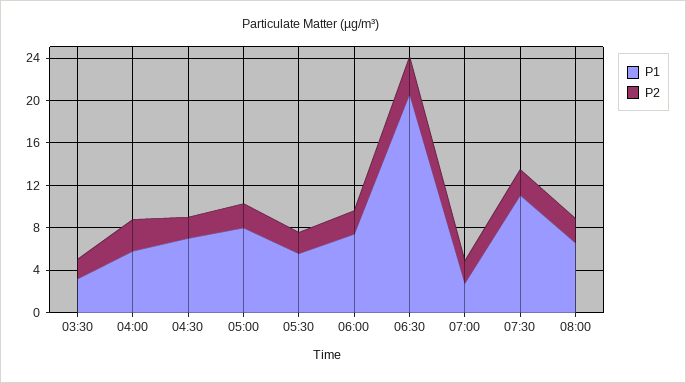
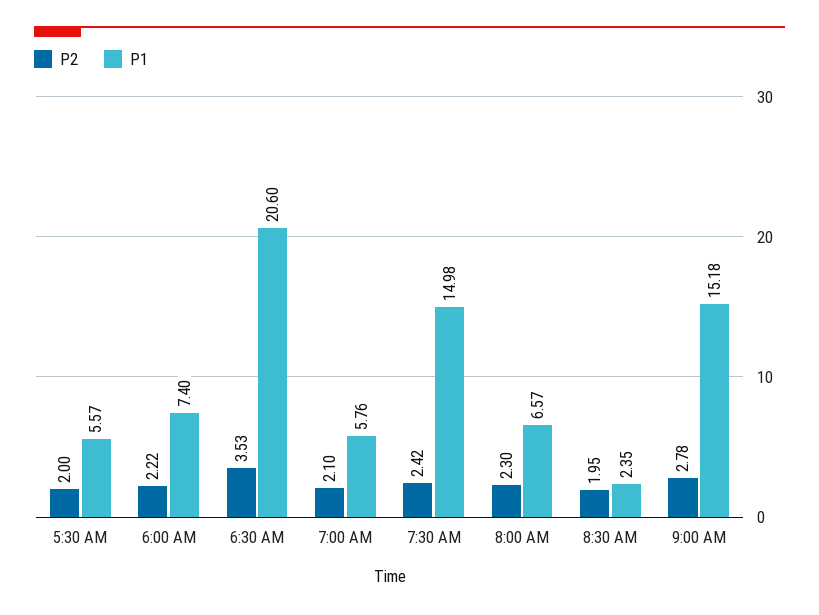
P1, 03:30: 3 -> none
P2, 03:30: 2 -> none
P1, 04:00: 6 -> none
P2, 04:00: 3 -> none
P1, 04:30: 7 -> none
P2, 04:30: 2 -> none
P1, 05:00: 8 -> none
P2, 05:00: 2 -> none
P1, 07:00: 3 -> 5.76
P1, 07:30: 11 -> 14.98
P2, 8:30 AM: none -> 1.95
P1, 8:30 AM: none -> 2.35
P2, 9:00 AM: none -> 2.78
P1, 9:00 AM: none -> 15.18

